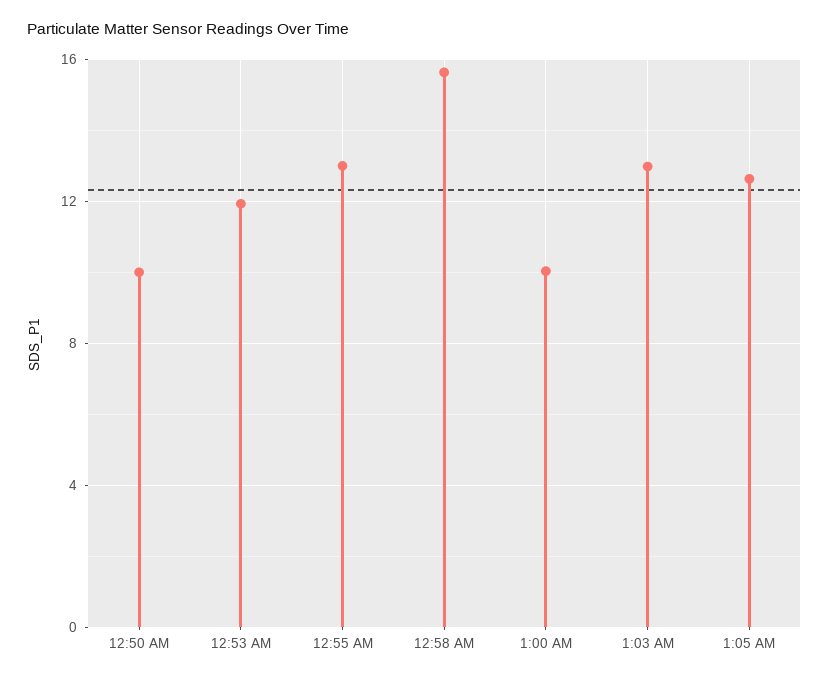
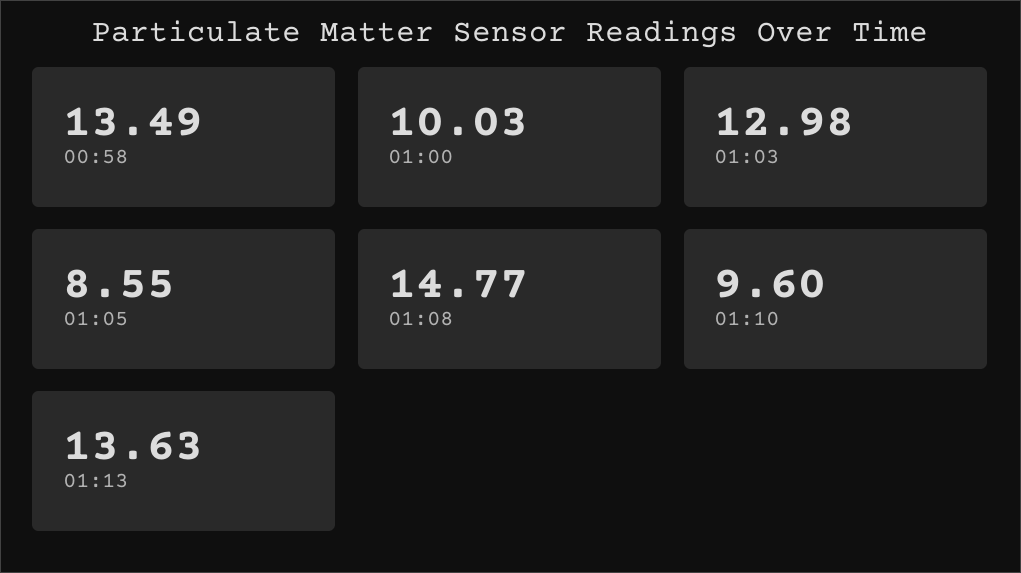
12:50 AM: 10 -> none
12:53 AM: 12 -> none
12:55 AM: 13 -> none
12:58 AM: 15.5 -> 13.49
1:05 AM: 12.5 -> 8.55
01:08: none -> 14.77
01:10: none -> 9.6
01:13: none -> 13.63

